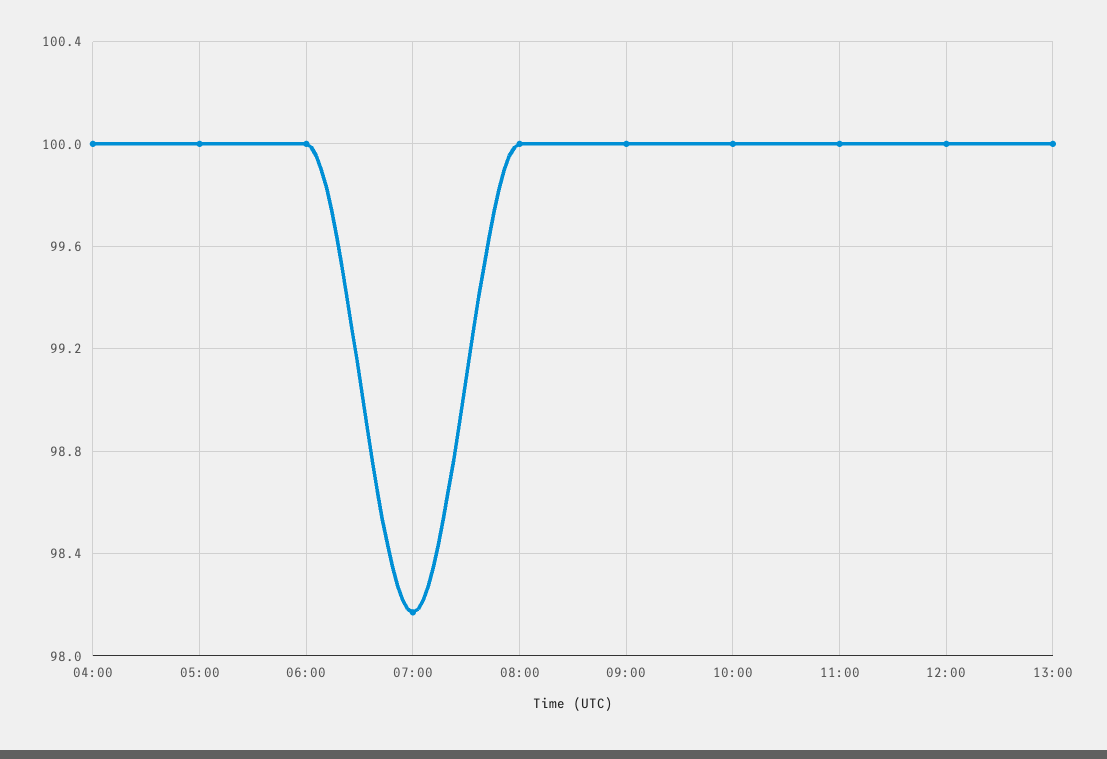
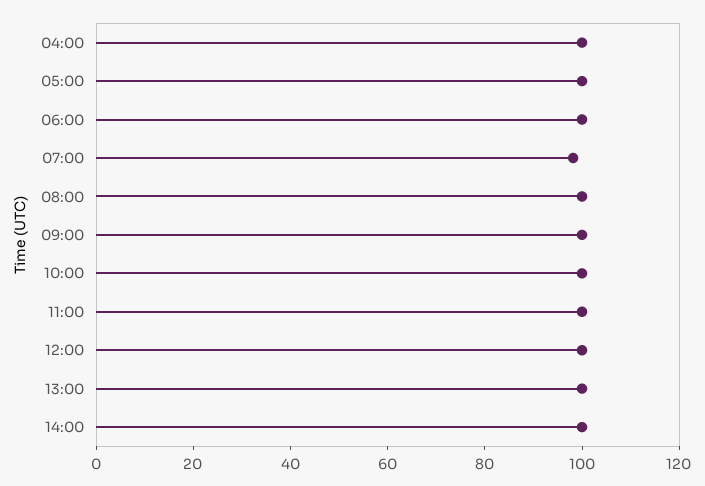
14:00: none -> 100

